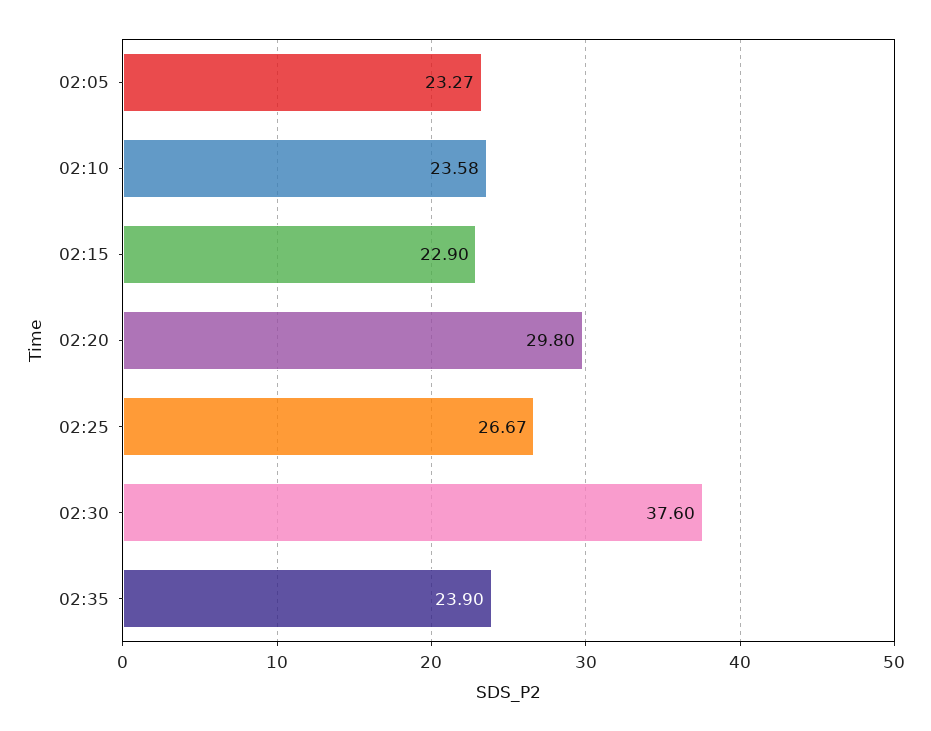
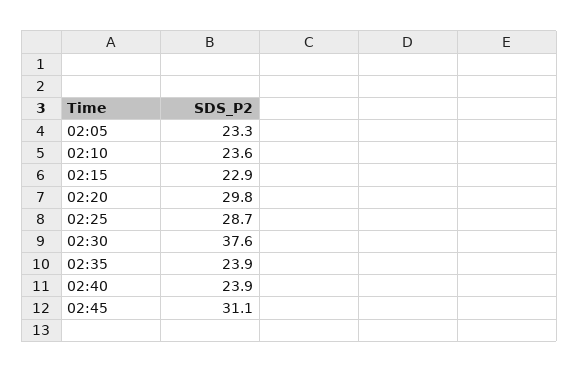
02:25: 26.67 -> 28.7
02:40: none -> 23.9
02:45: none -> 31.1

